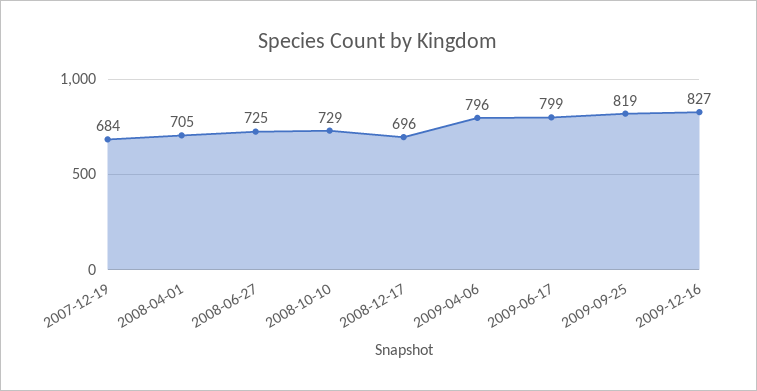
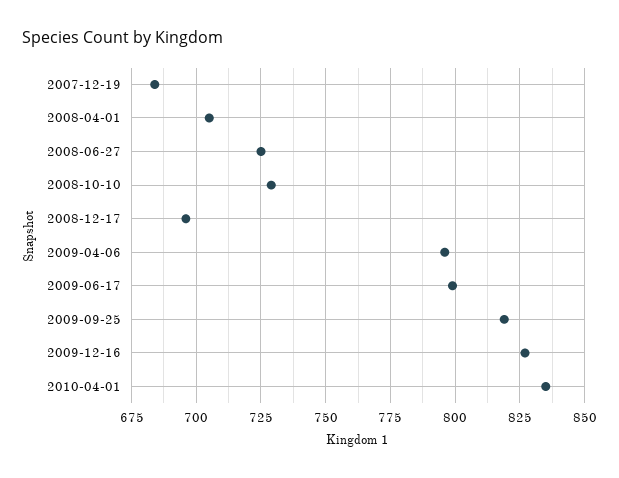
2010-04-01: none -> 835

